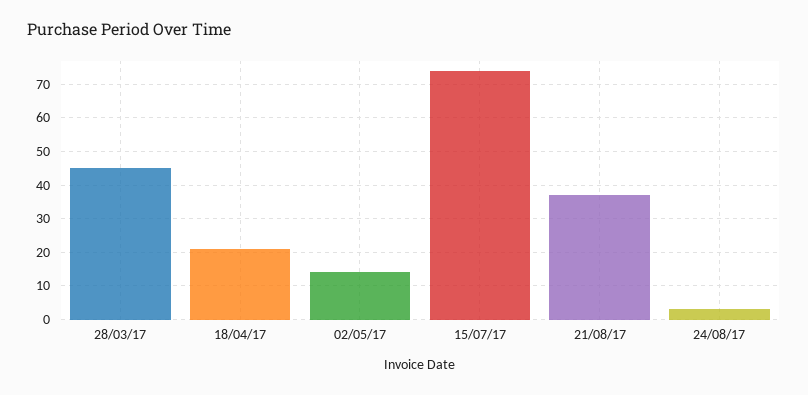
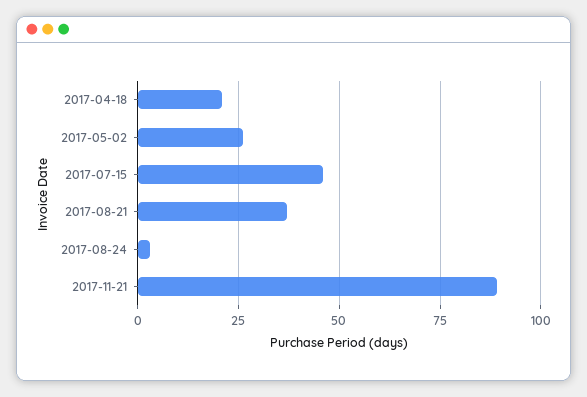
28/03/17: 45 -> none
02/05/17: 15 -> 25
15/07/17: 75 -> 45
2017-11-21: none -> 90

